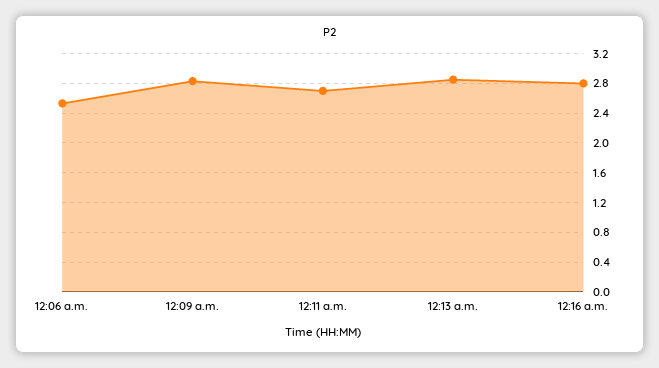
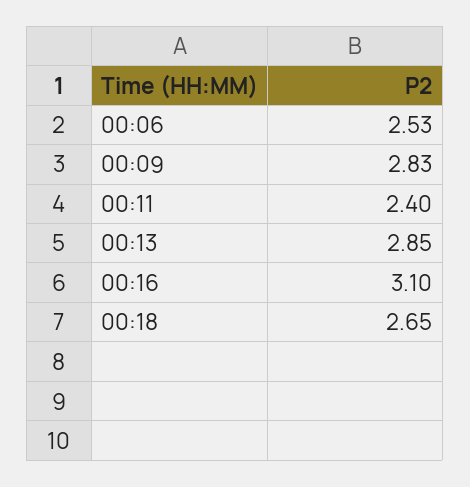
12:11 a.m.: 2.7 -> 2.4
12:16 a.m.: 2.8 -> 3.1
00:18: none -> 2.65

